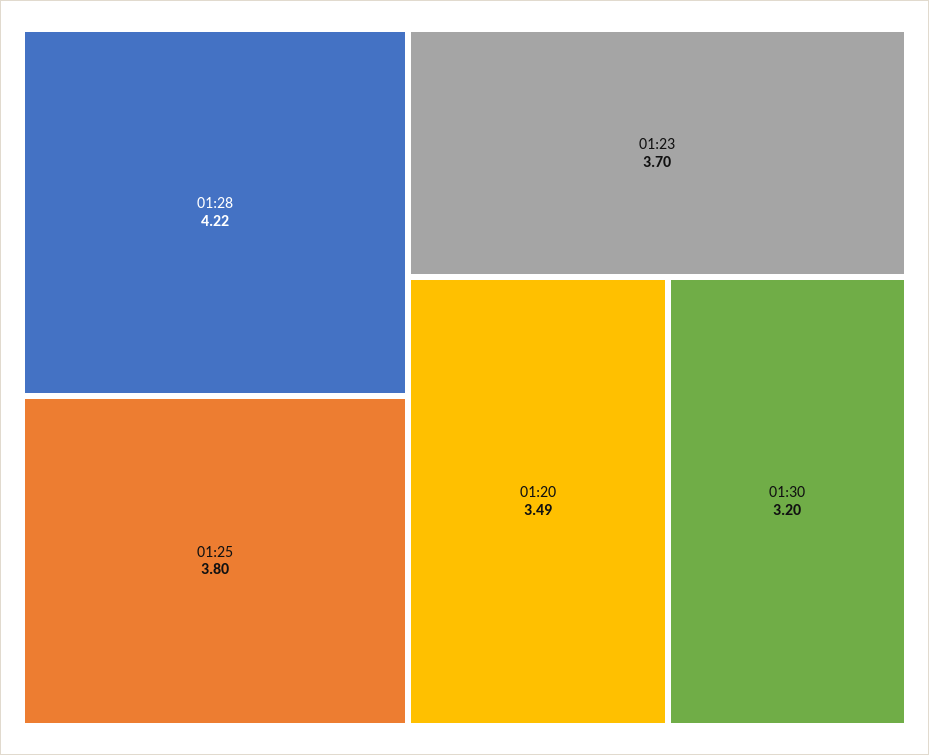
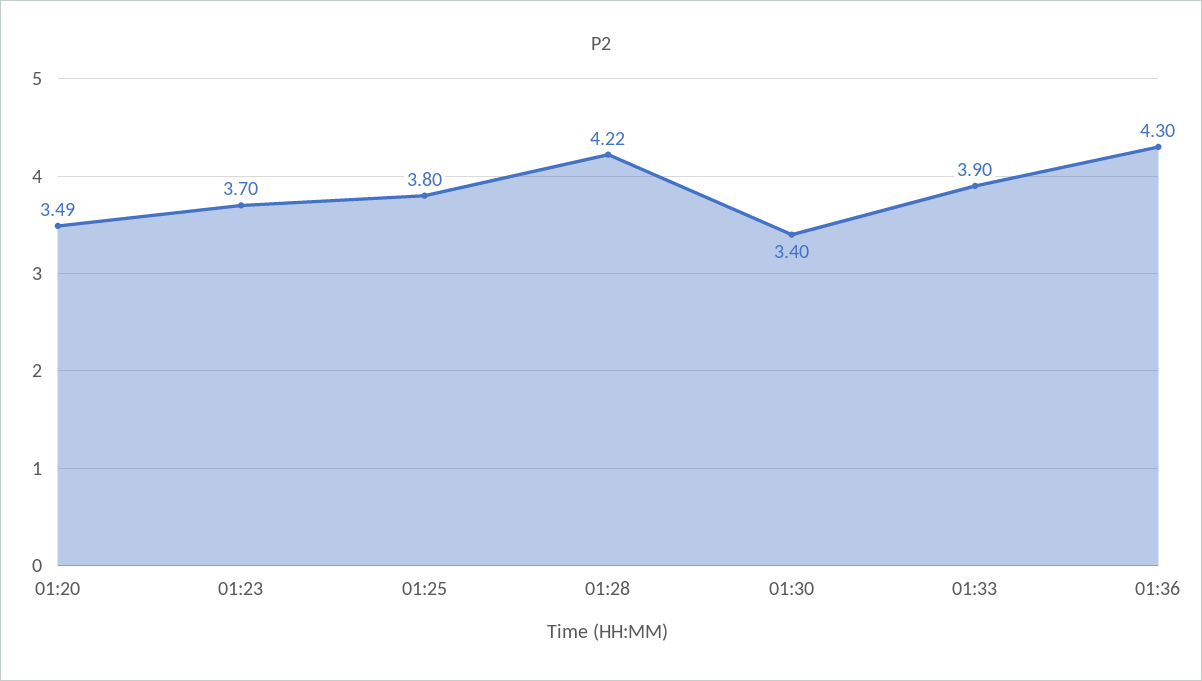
01:30: 3.2 -> 3.4
01:33: none -> 3.9
01:36: none -> 4.3

